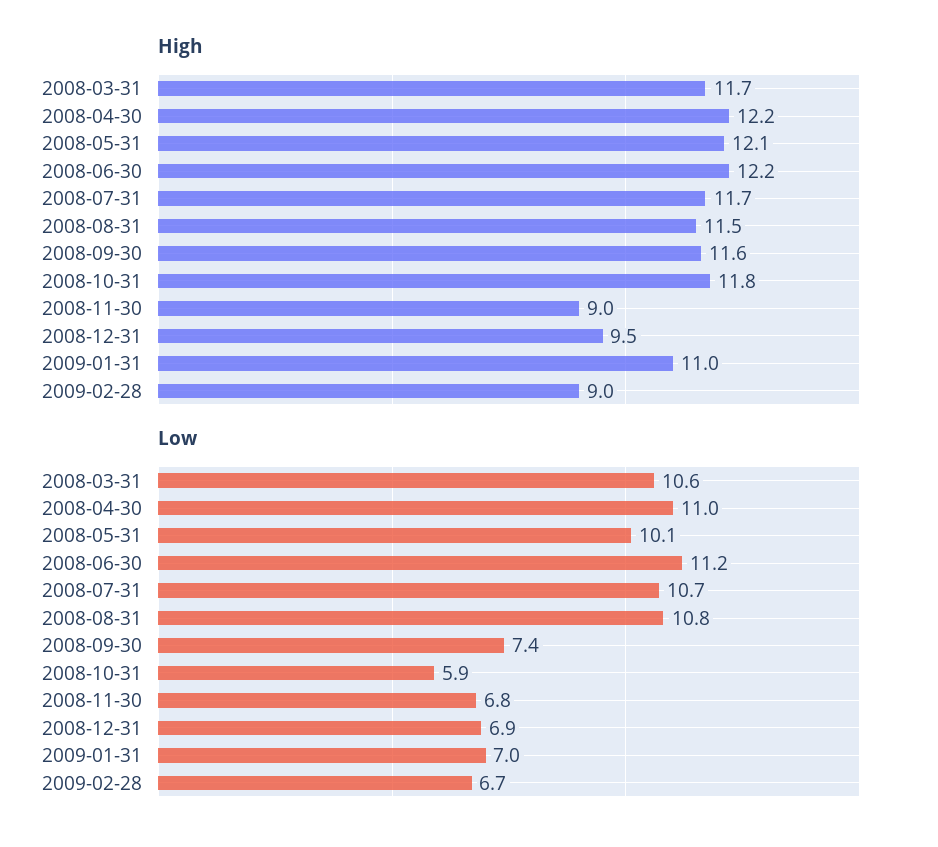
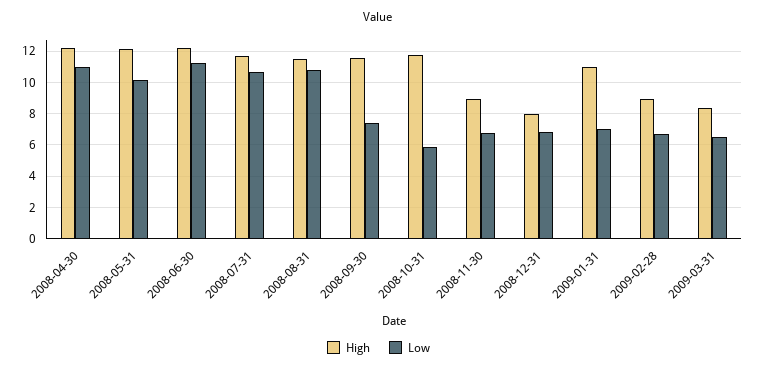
High, 2008-03-31: 11.7 -> none
High, 2008-12-31: 9.5 -> 8
Low, 2008-03-31: 10.6 -> none
High, 2009-03-31: none -> 8.5
Low, 2009-03-31: none -> 6.5

